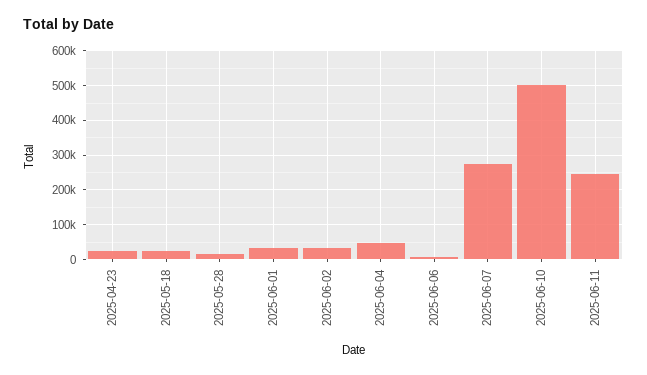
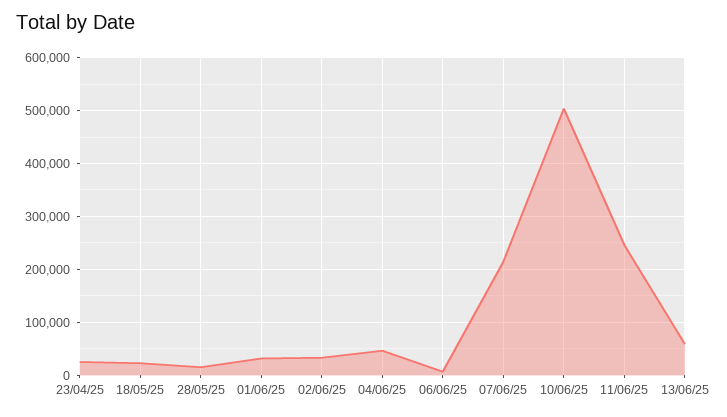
2025-06-07: 280000 -> 220000
13/06/25: none -> 60000

